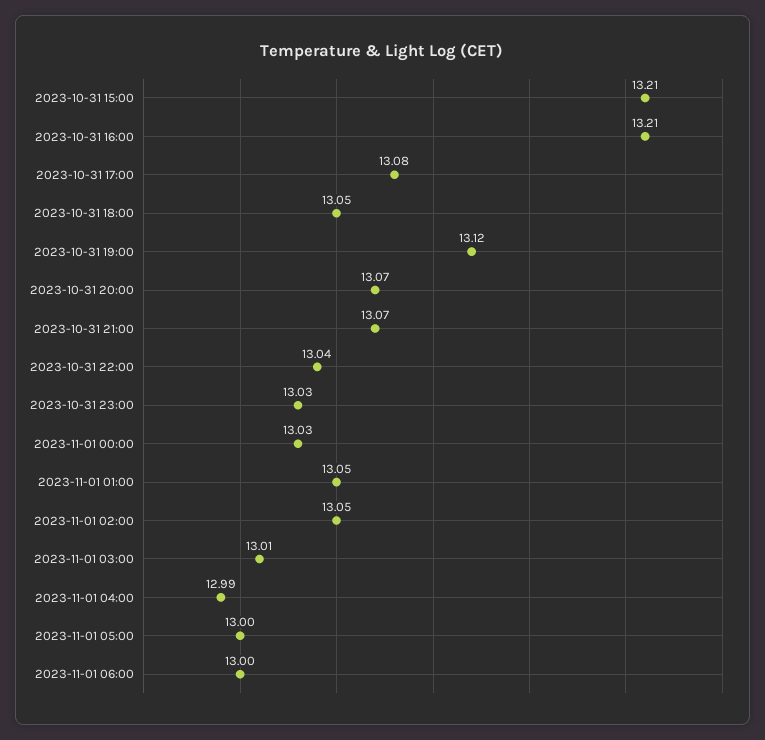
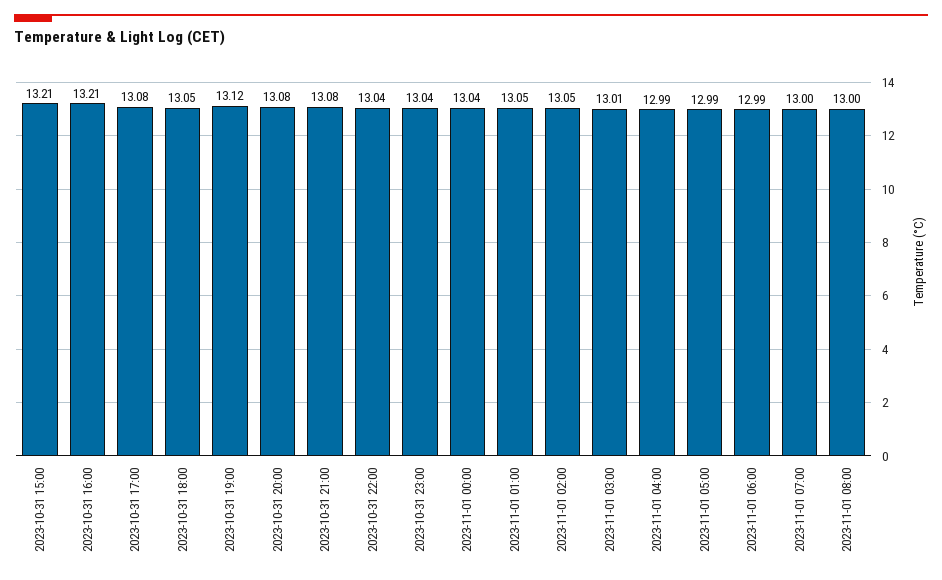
2023-10-31 20:00: 13.07 -> 13.08
2023-10-31 21:00: 13.07 -> 13.08
2023-10-31 23:00: 13.03 -> 13.04
2023-11-01 00:00: 13.03 -> 13.04
2023-11-01 05:00: 13 -> 12.99
2023-11-01 06:00: 13 -> 12.99
2023-11-01 07:00: none -> 13
2023-11-01 08:00: none -> 13

